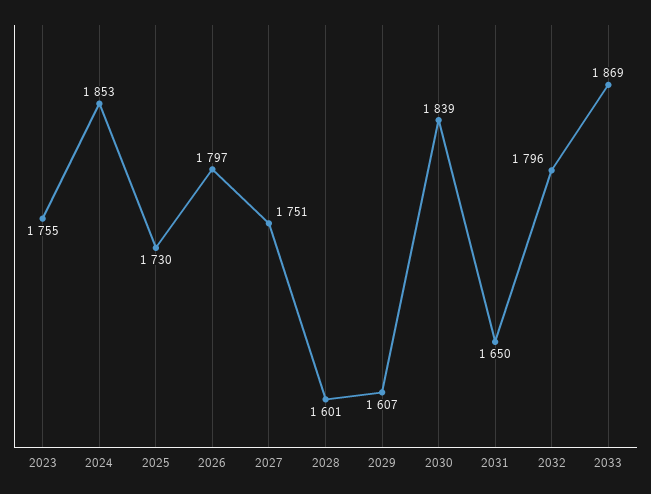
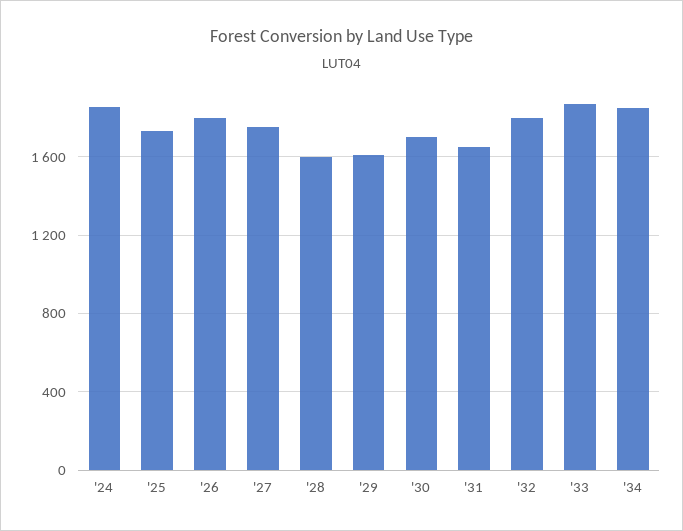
2023: 1755 -> none
2030: 1839 -> 1700
'34: none -> 1850

